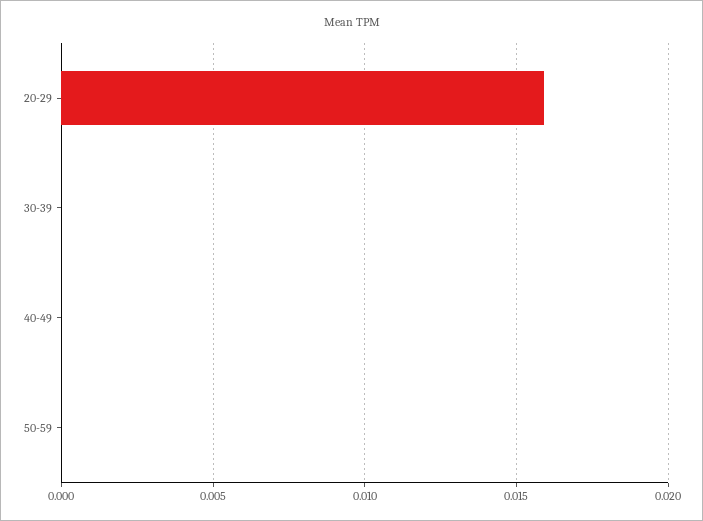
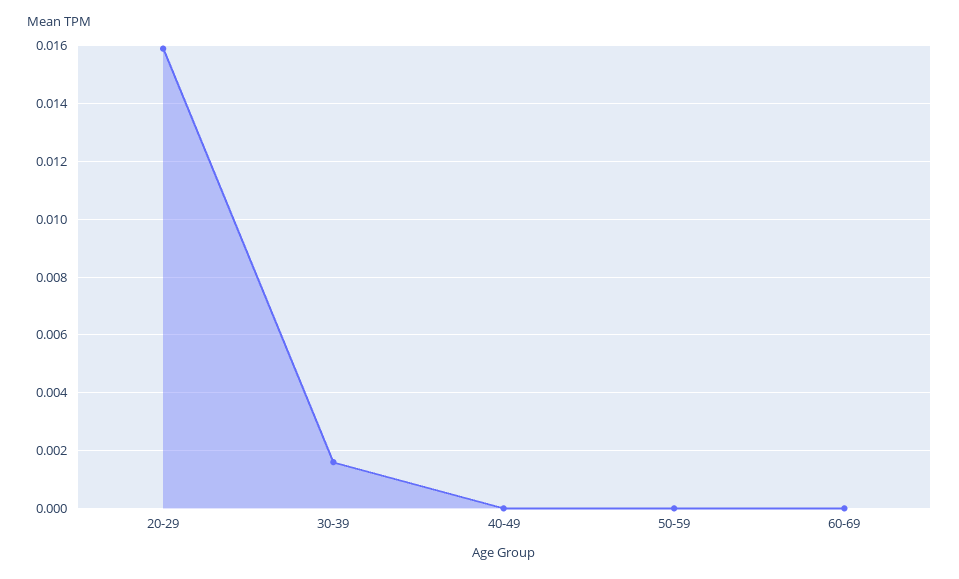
30-39: 0 -> 0.0015
60-69: none -> 0

